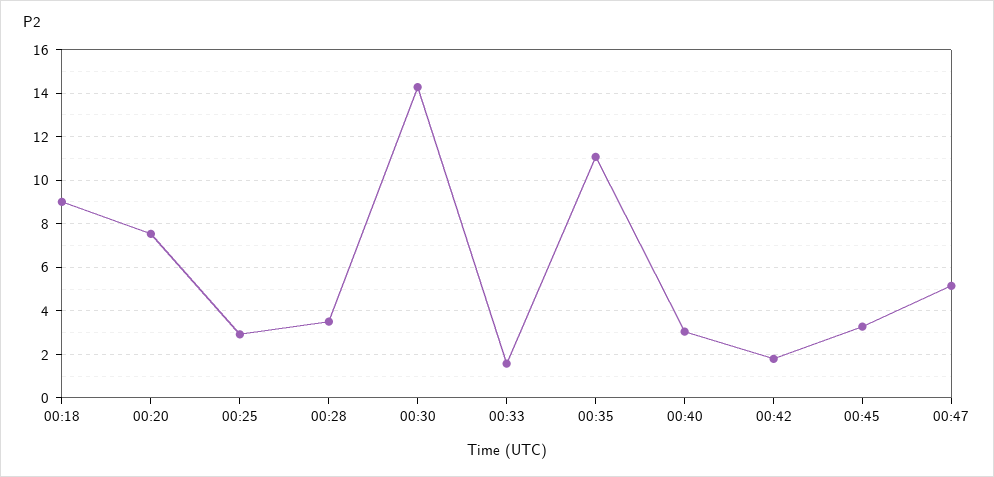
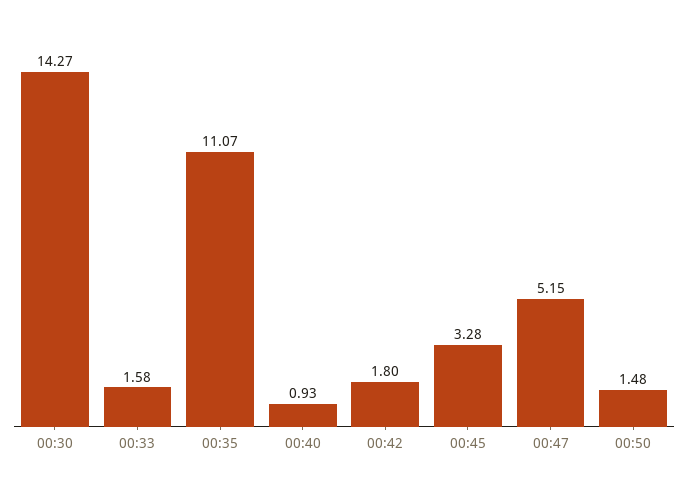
00:18: 9 -> none
00:20: 7.5 -> none
00:25: 3 -> none
00:28: 3.5 -> none
00:40: 3 -> 0.93
00:50: none -> 1.48

